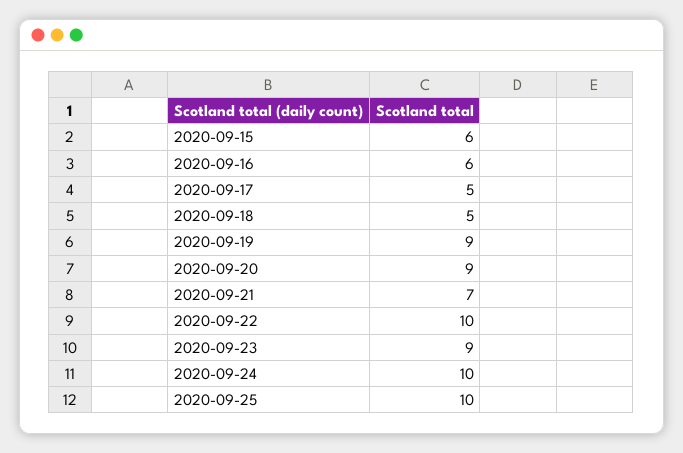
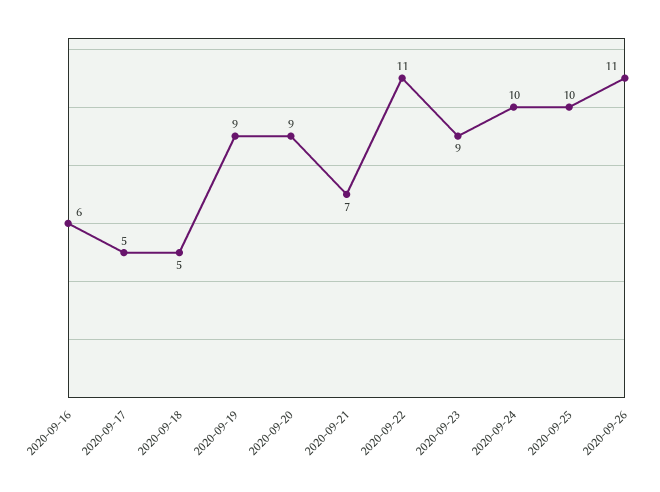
2020-09-15: 6 -> none
2020-09-22: 10 -> 11
2020-09-26: none -> 11

